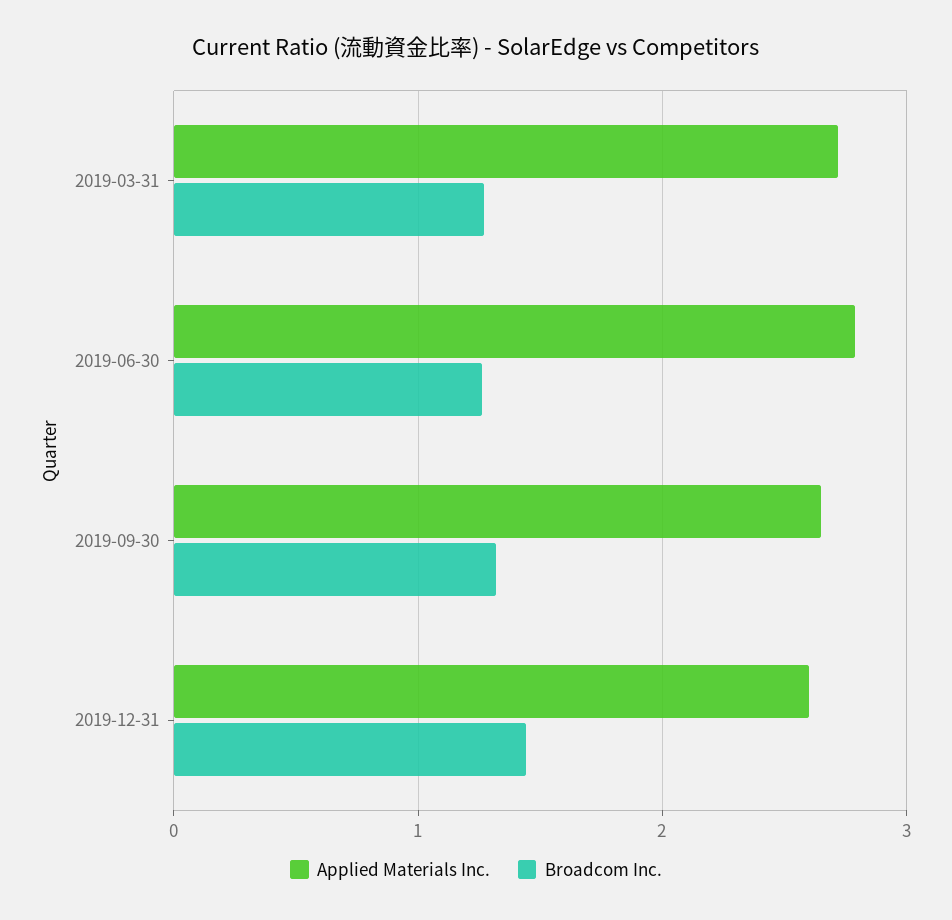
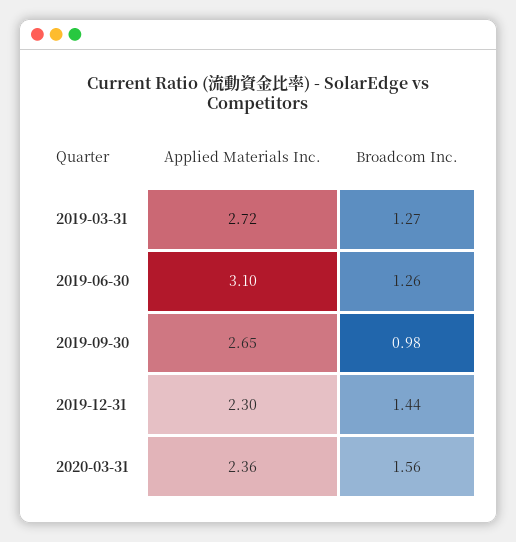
Applied Materials Inc., 2019-06-30: 2.8 -> 3.1
Broadcom Inc., 2019-09-30: 1.3 -> 0.98
Applied Materials Inc., 2019-12-31: 2.6 -> 2.3
Applied Materials Inc., 2020-03-31: none -> 2.36
Broadcom Inc., 2020-03-31: none -> 1.56

